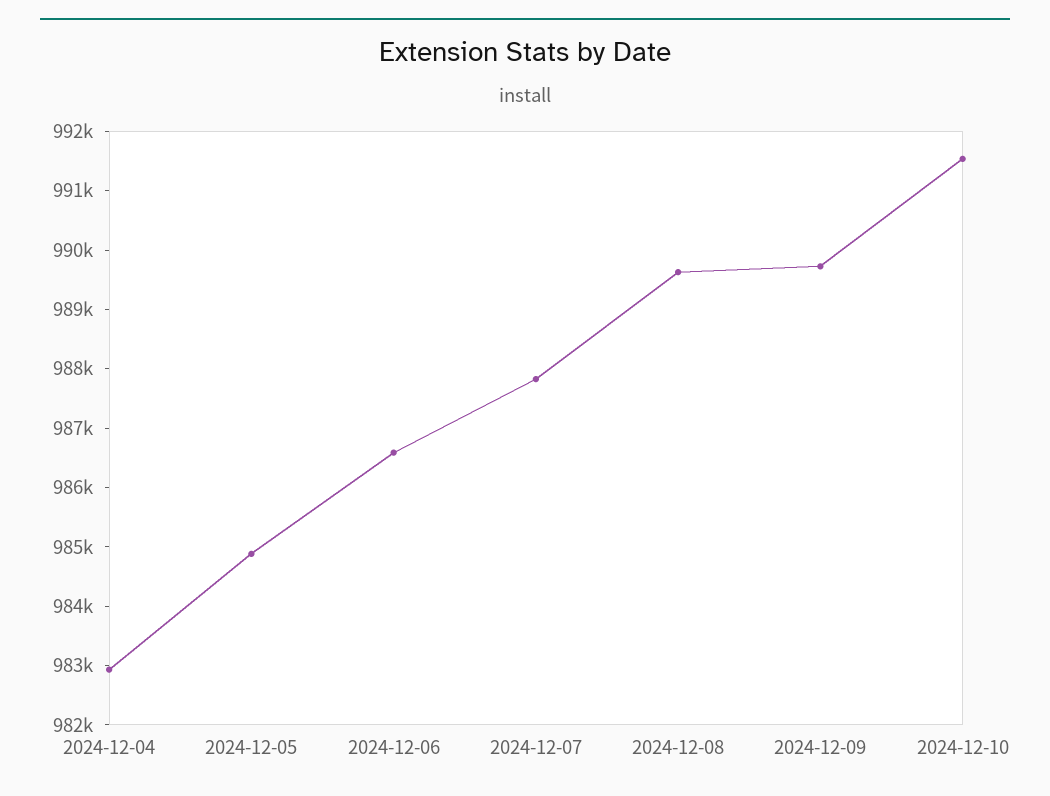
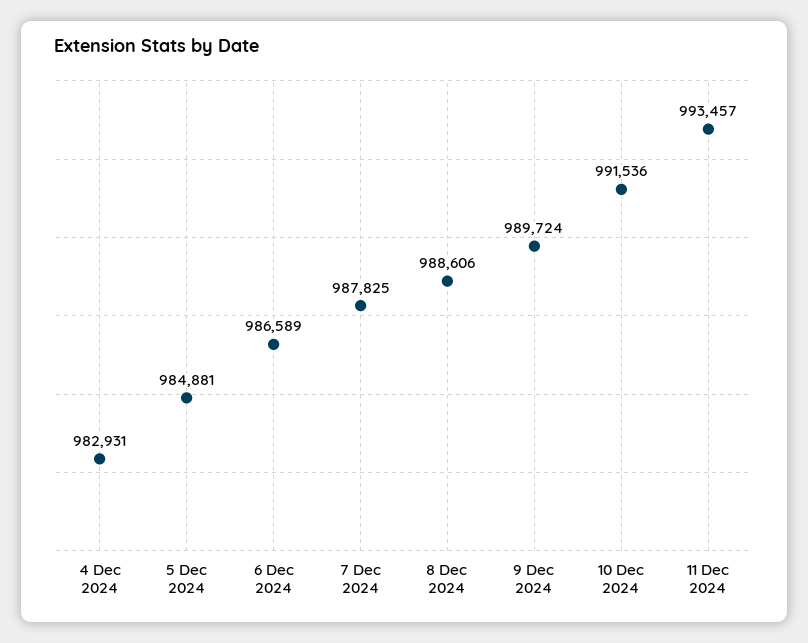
2024-12-08: 989600 -> 988606
11 Dec 2024: none -> 993457

